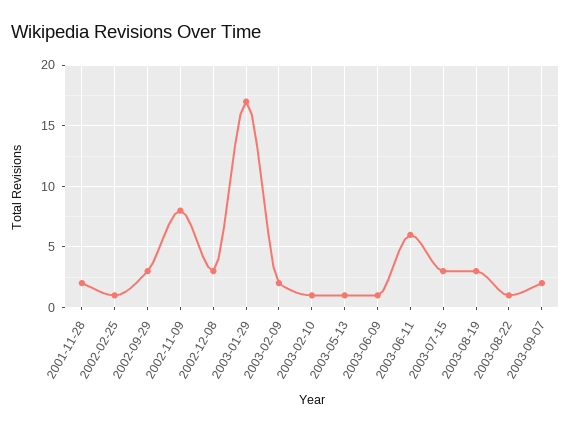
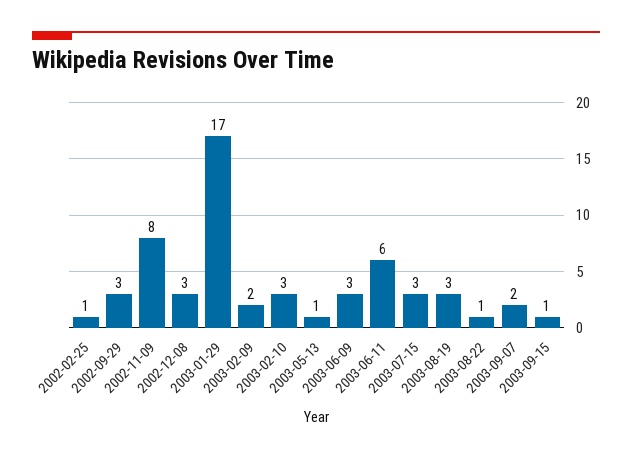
2001-11-28: 2 -> none
2003-02-10: 1 -> 3
2003-06-09: 1 -> 3
2003-09-15: none -> 1

